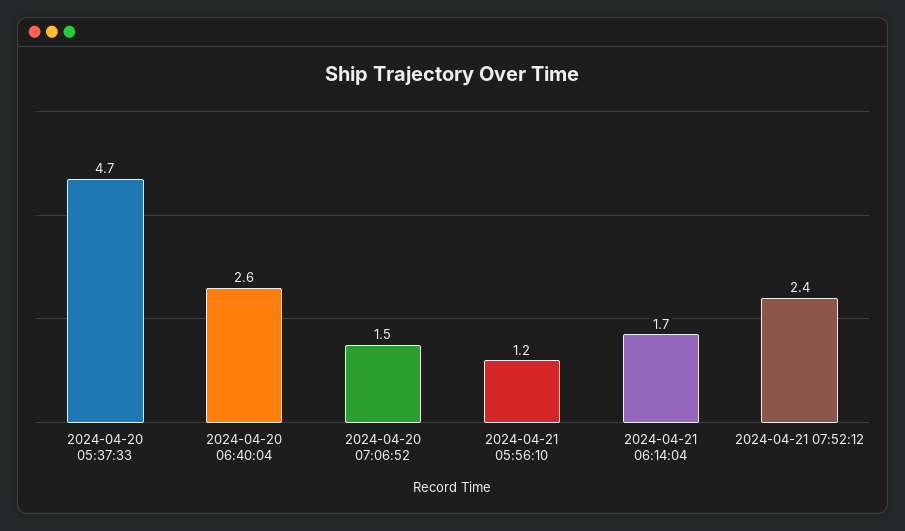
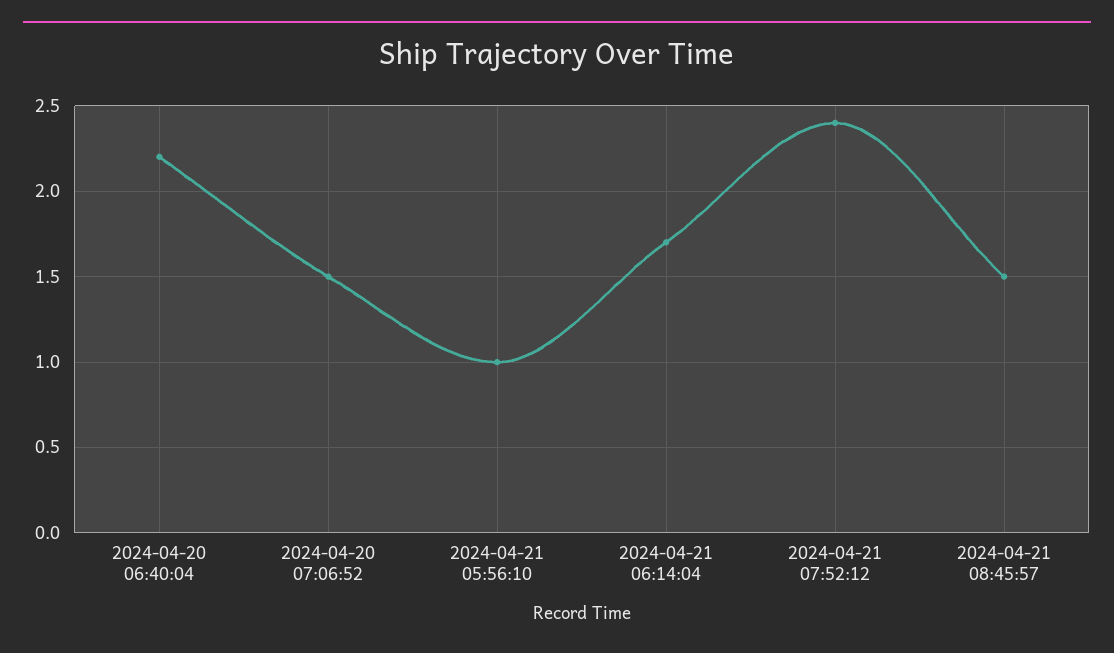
2024-04-20 05:37:33: 4.7 -> none
2024-04-20 06:40:04: 2.6 -> 2.2
2024-04-21 05:56:10: 1.2 -> 1
2024-04-21 08:45:57: none -> 1.5

